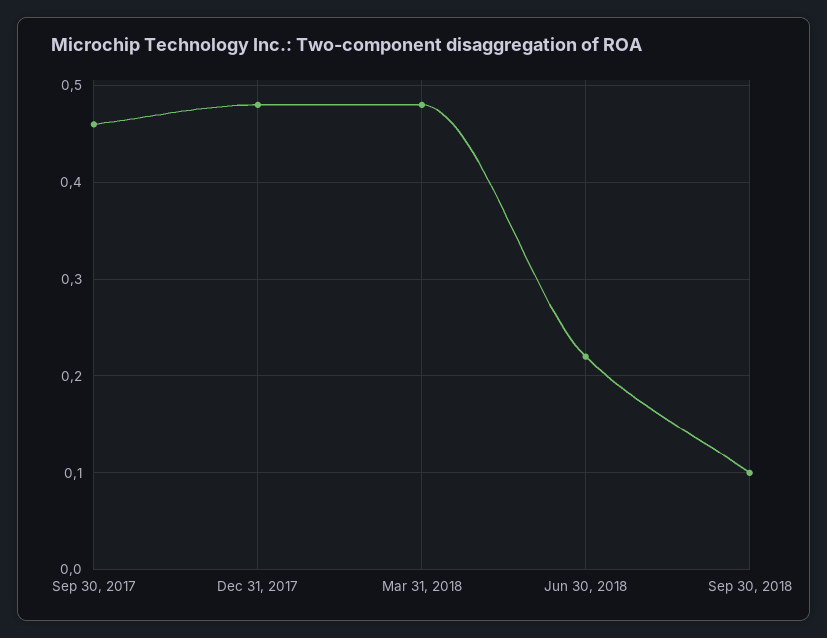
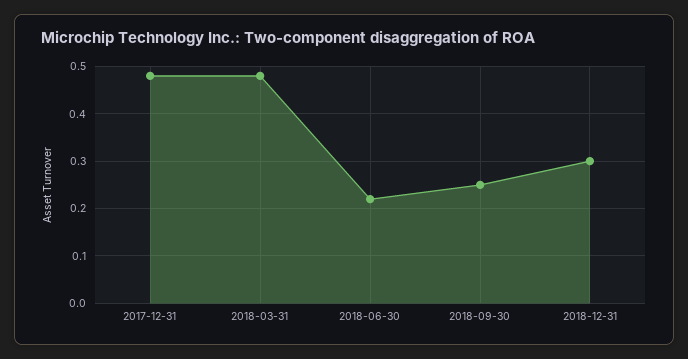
Sep 30, 2017: 0.46 -> none
Sep 30, 2018: 0.1 -> 0.25
2018-12-31: none -> 0.3

